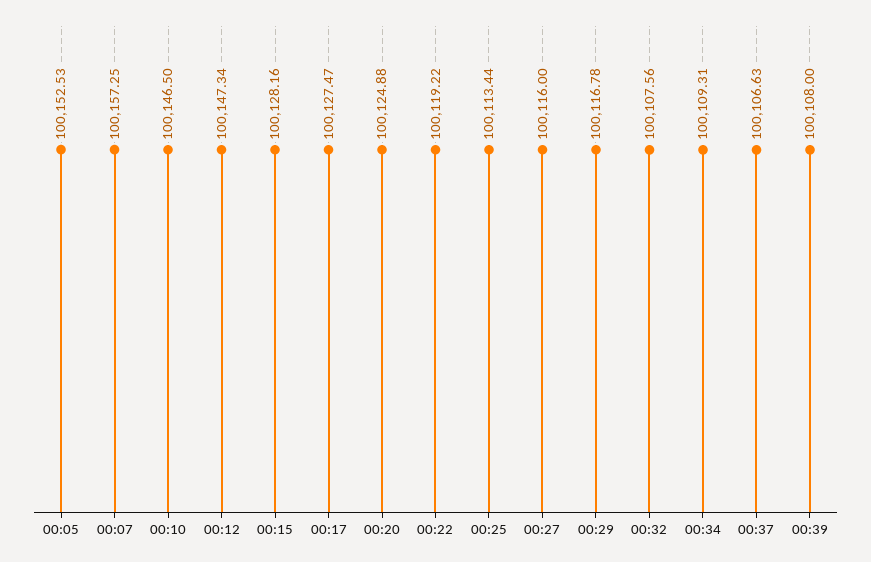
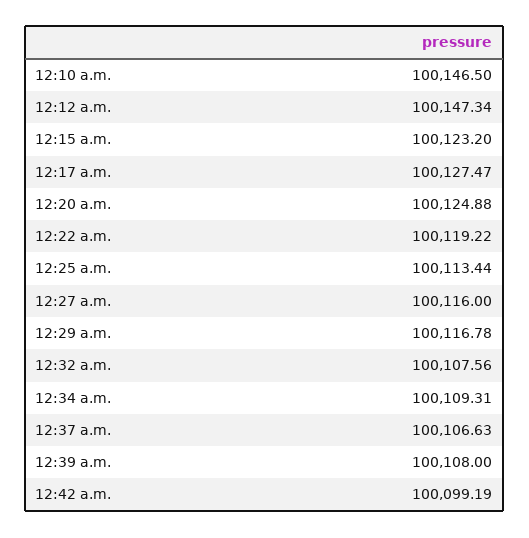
00:05: 100152.53 -> none
00:07: 100157.25 -> none
00:15: 100128.16 -> 100123.2
12:42 a.m.: none -> 100099.19

